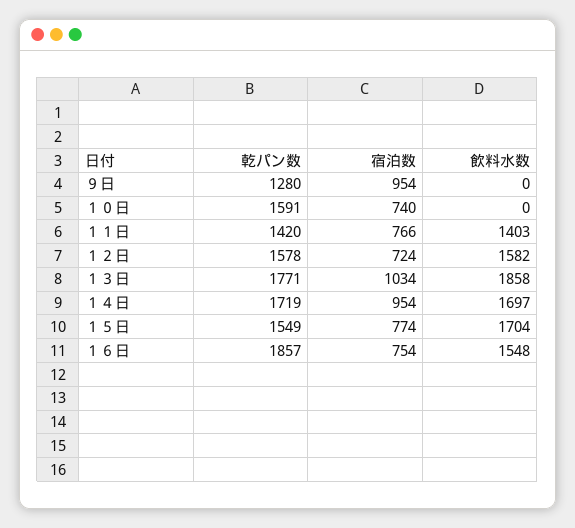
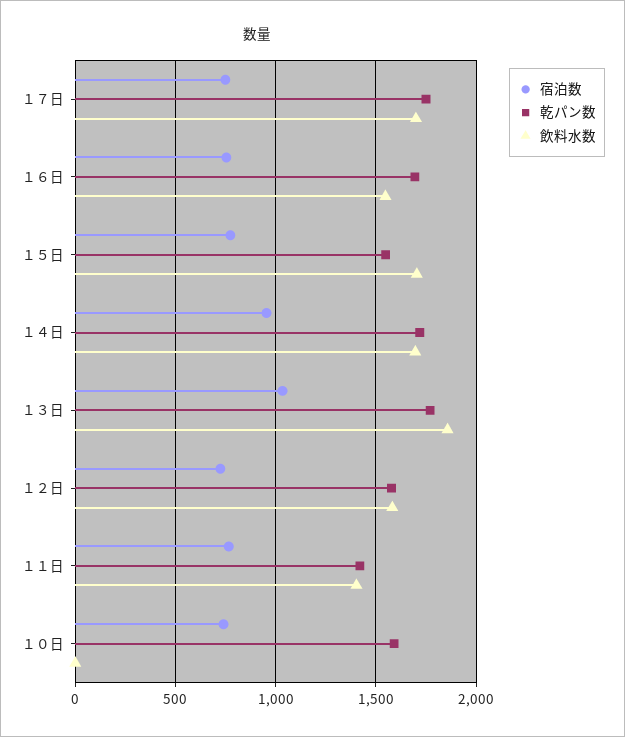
乾パン数, ９日: 1280 -> none
宿泊数, ９日: 954 -> none
飲料水数, ９日: 0 -> none
乾パン数, １６日: 1857 -> 1700
宿泊数, １７日: none -> 750
乾パン数, １７日: none -> 1750
飲料水数, １７日: none -> 1700

